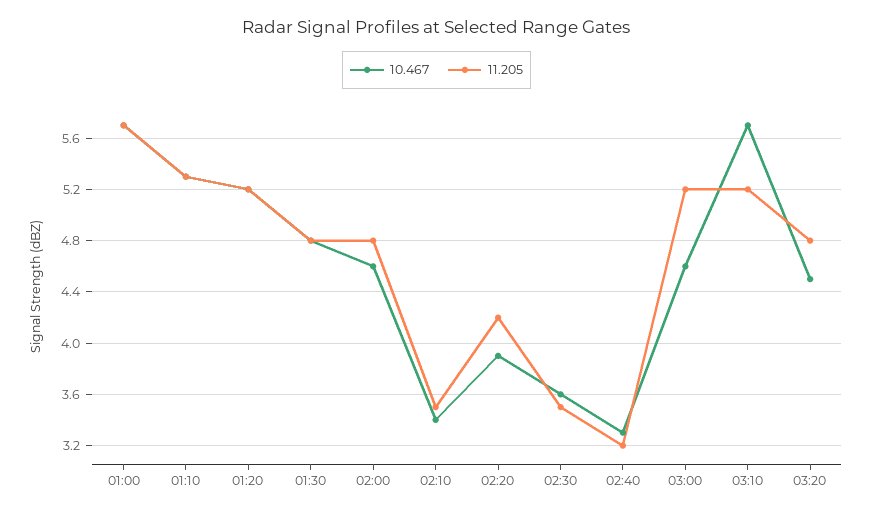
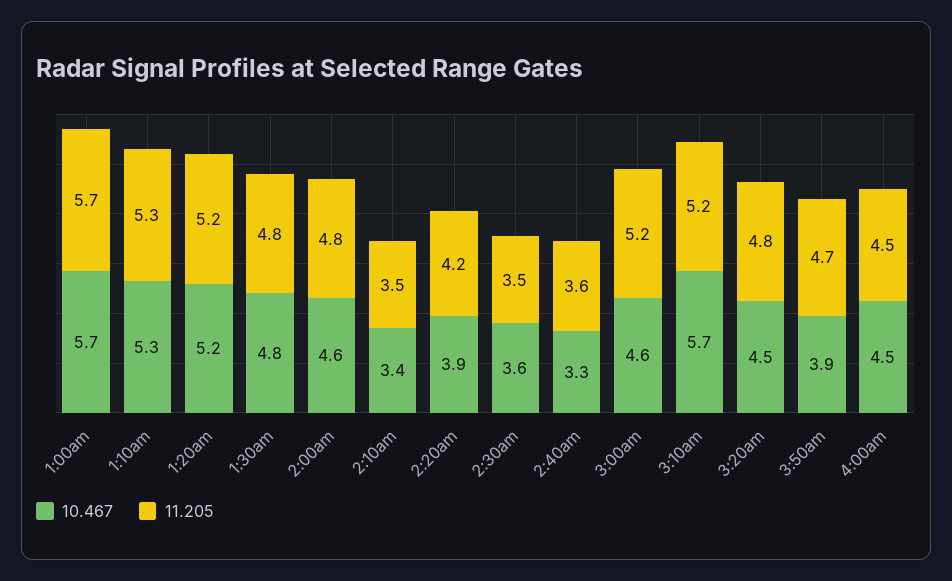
11.205, 02:40: 3.2 -> 3.6
10.467, 3:50am: none -> 3.9
11.205, 3:50am: none -> 4.7
10.467, 4:00am: none -> 4.5
11.205, 4:00am: none -> 4.5

